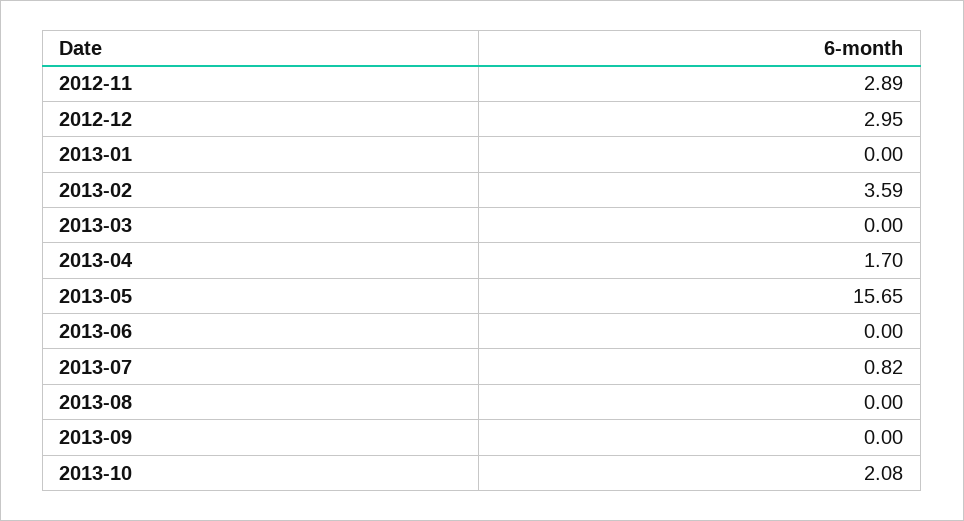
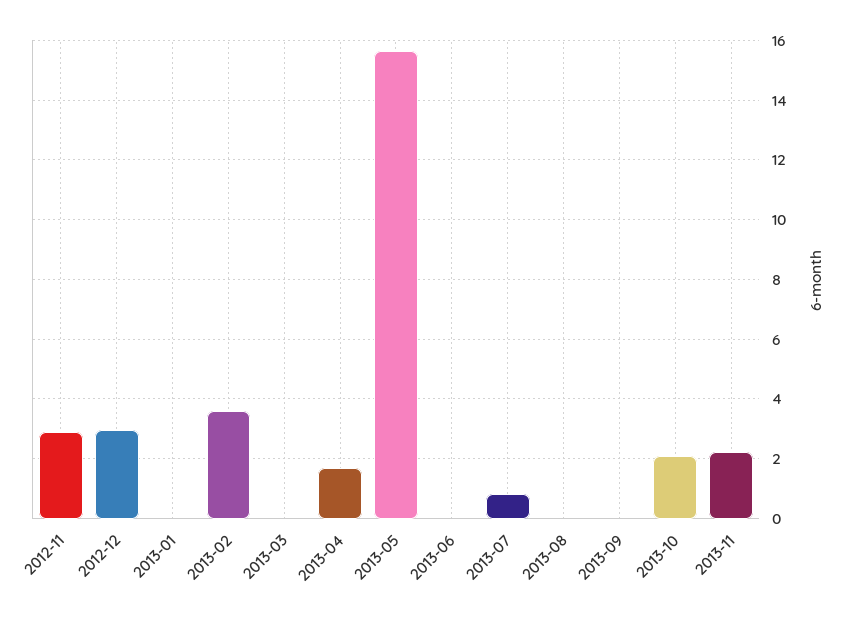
2013-11: none -> 2.25

